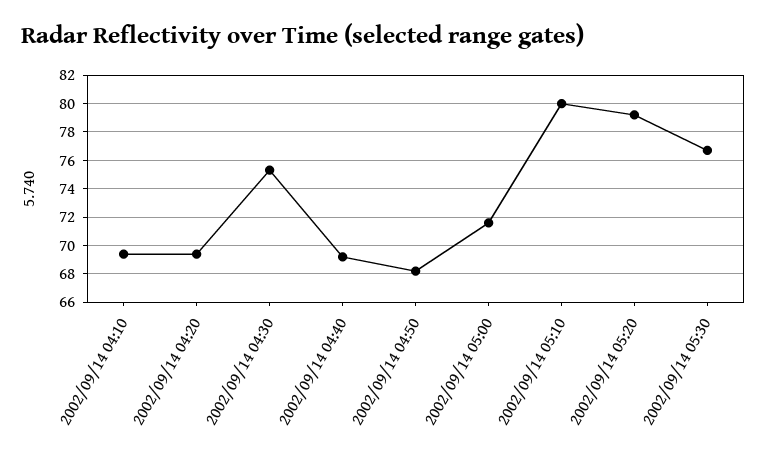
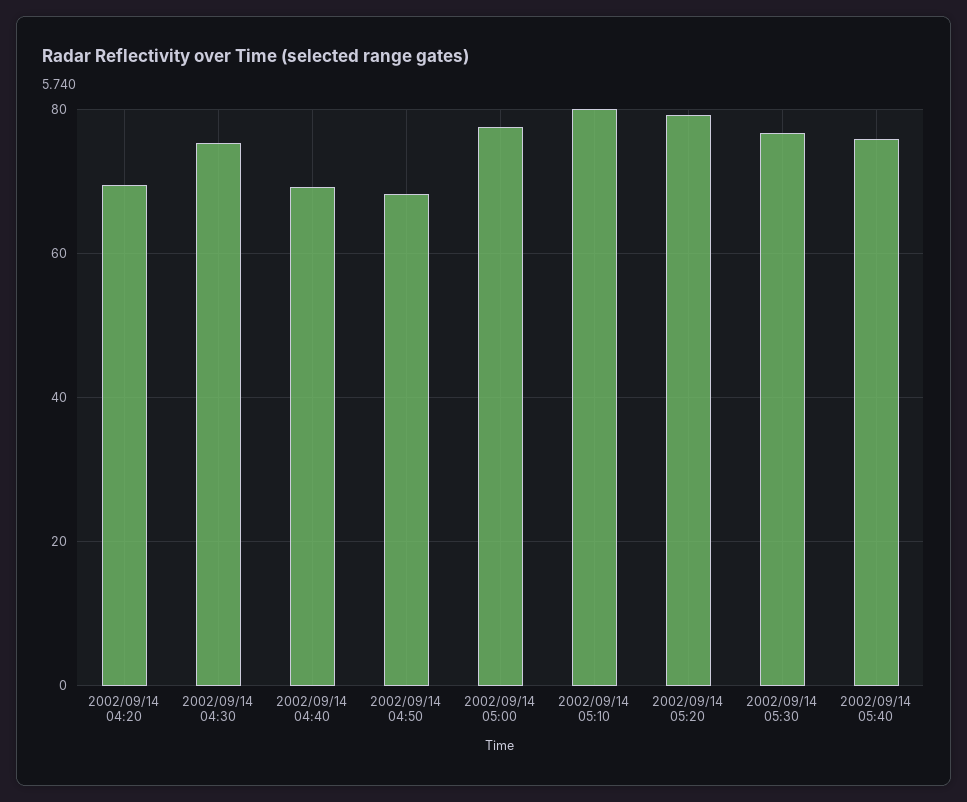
2002/09/14 04:10: 69.5 -> none
2002/09/14 05:00: 71.5 -> 78
2002/09/14 05:40: none -> 76

